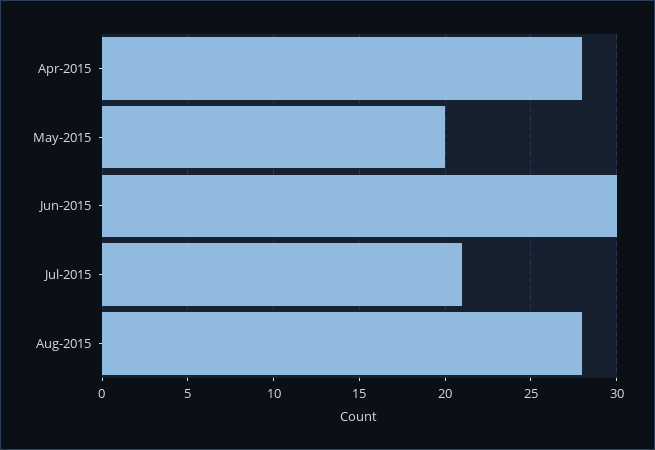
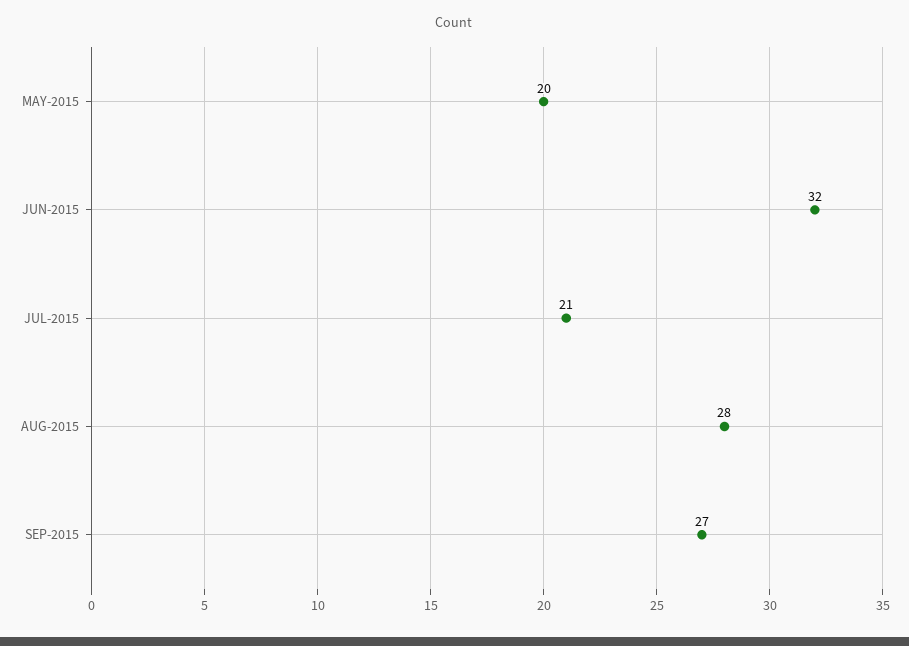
Apr-2015: 28 -> none
Jun-2015: 30 -> 32
SEP-2015: none -> 27

